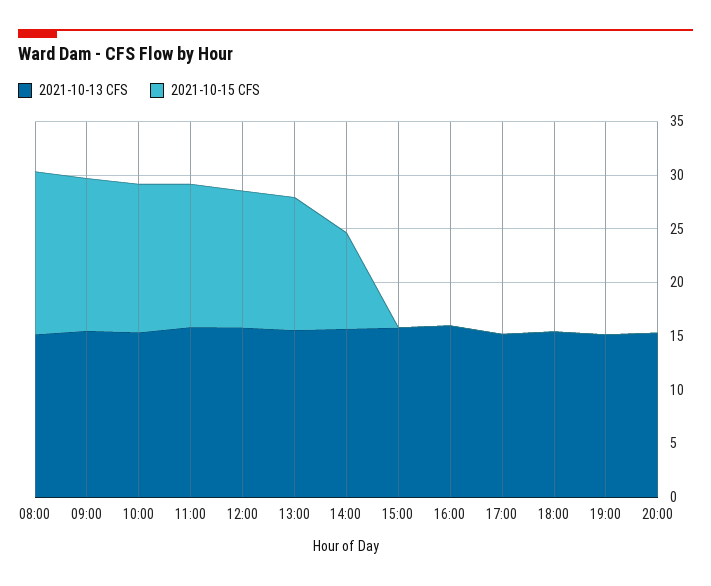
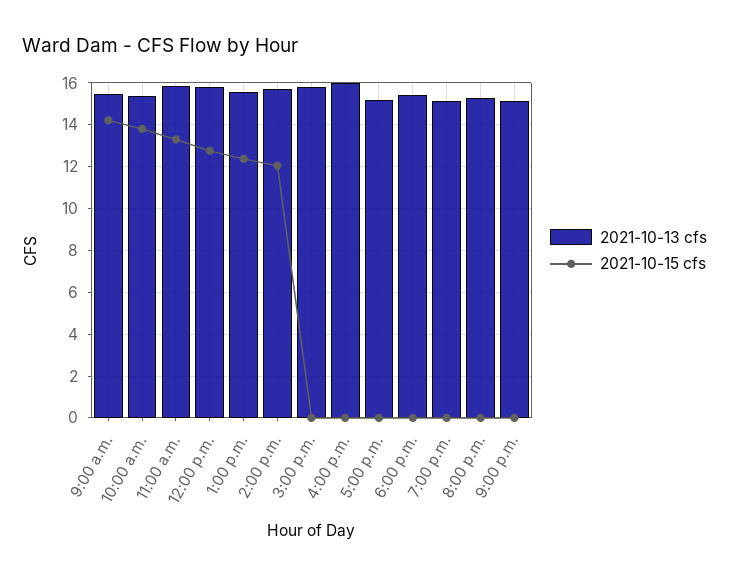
2021-10-13 CFS, 08:00: 15 -> none
2021-10-15 CFS, 08:00: 15 -> none
2021-10-15 CFS, 14:00: 9 -> 12
2021-10-13 CFS, 9:00 p.m.: none -> 15
2021-10-15 CFS, 9:00 p.m.: none -> 0

